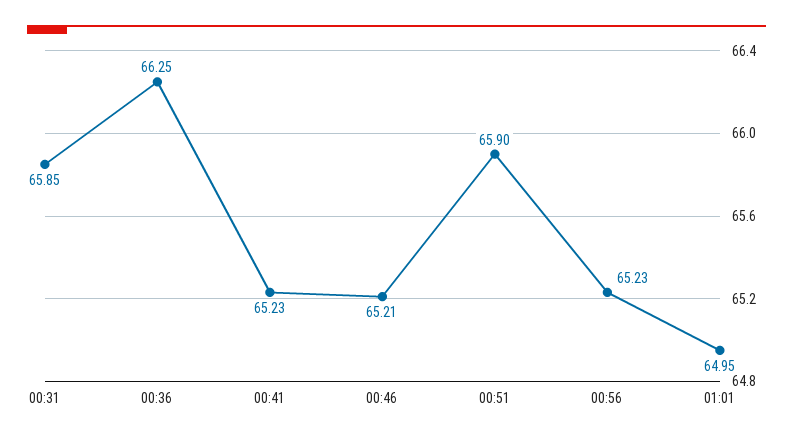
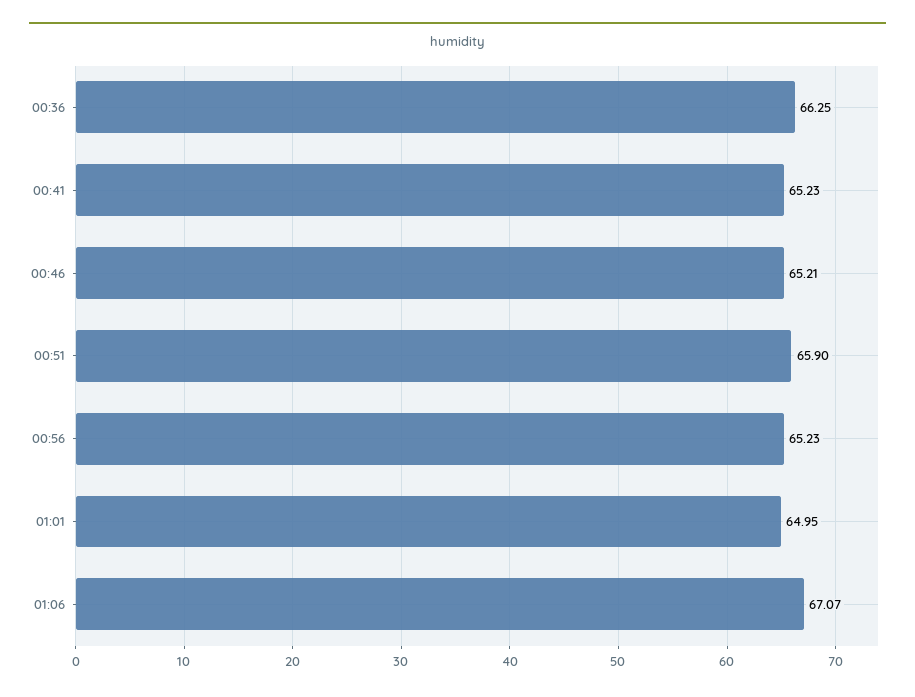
00:31: 65.85 -> none
01:06: none -> 67.07

